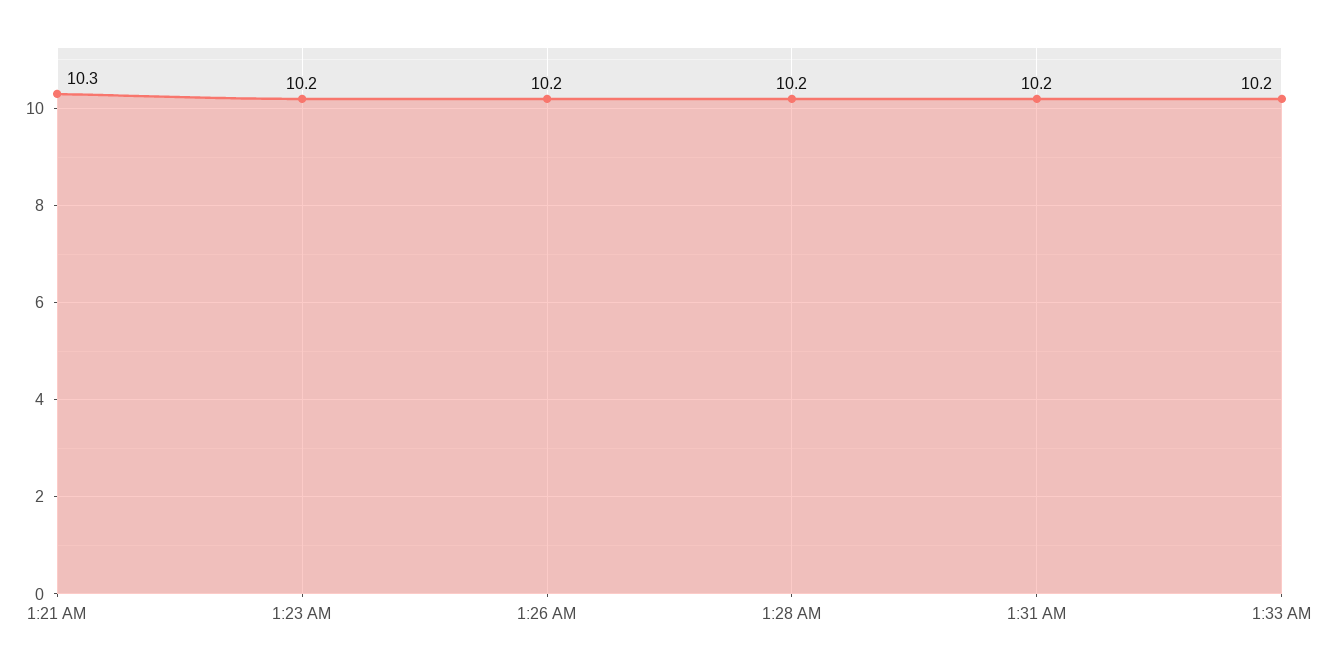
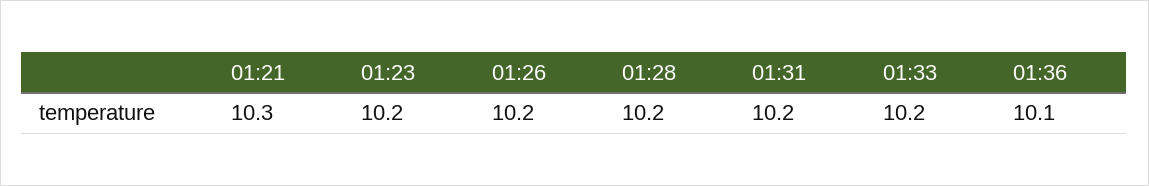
01:36: none -> 10.1

